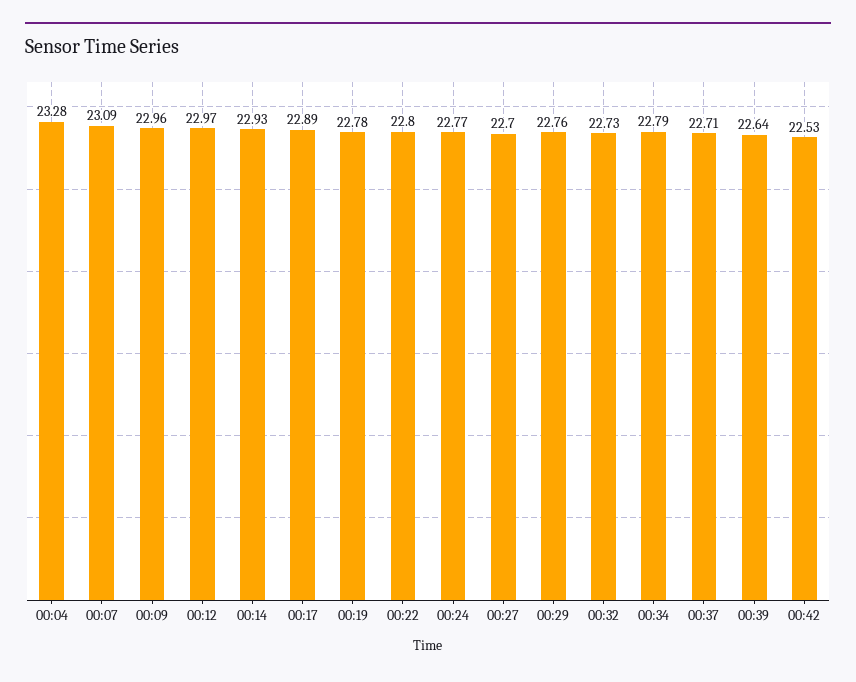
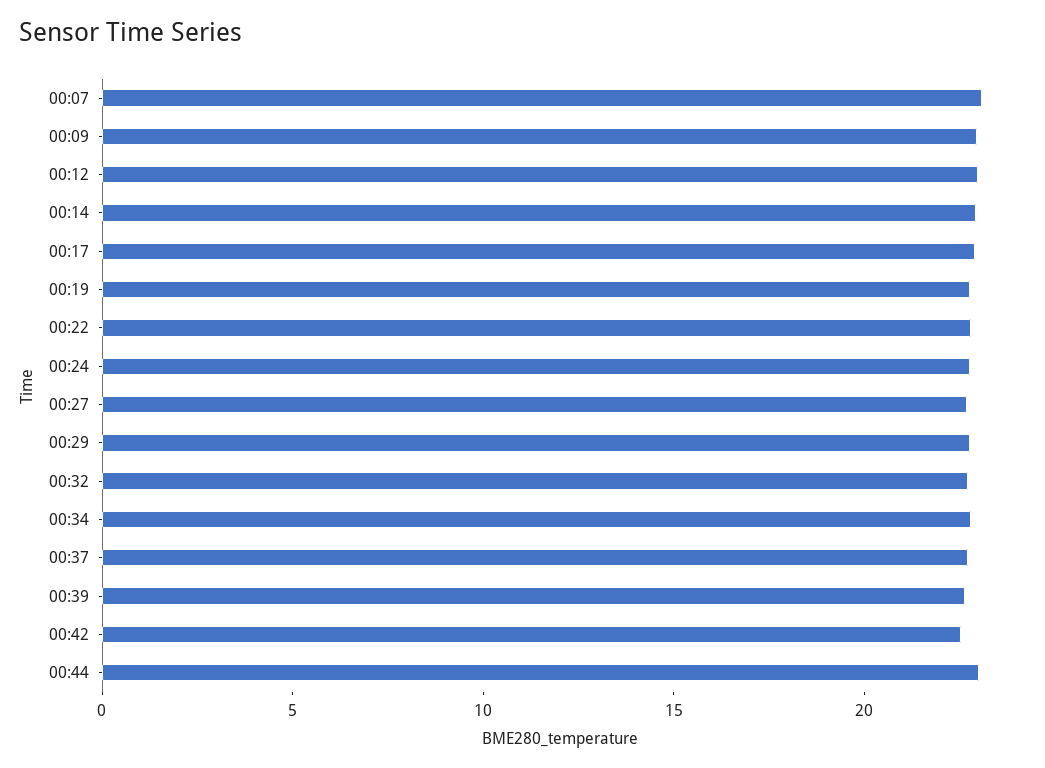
00:04: 23.28 -> none
00:44: none -> 23

